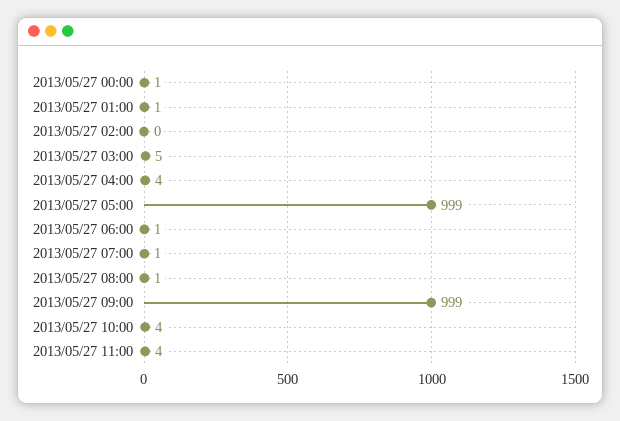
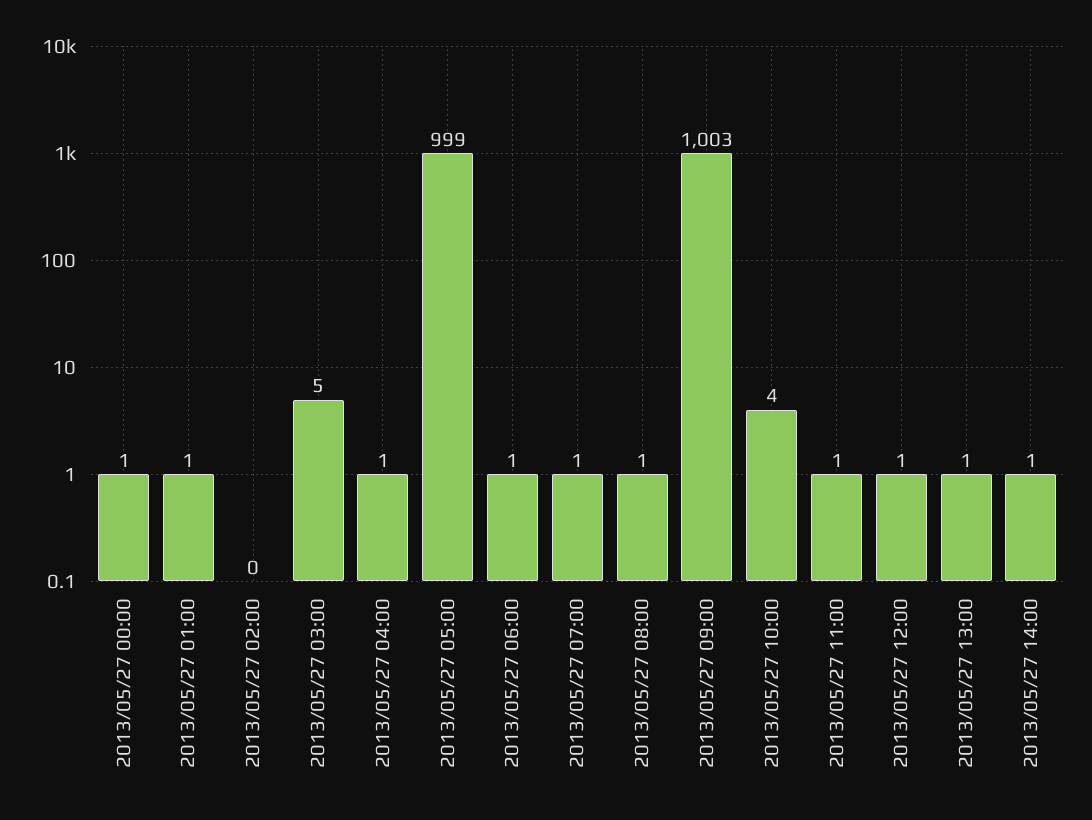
2013/05/27 04:00: 4 -> 1
2013/05/27 09:00: 999 -> 1003
2013/05/27 11:00: 4 -> 1
2013/05/27 12:00: none -> 1
2013/05/27 13:00: none -> 1
2013/05/27 14:00: none -> 1

